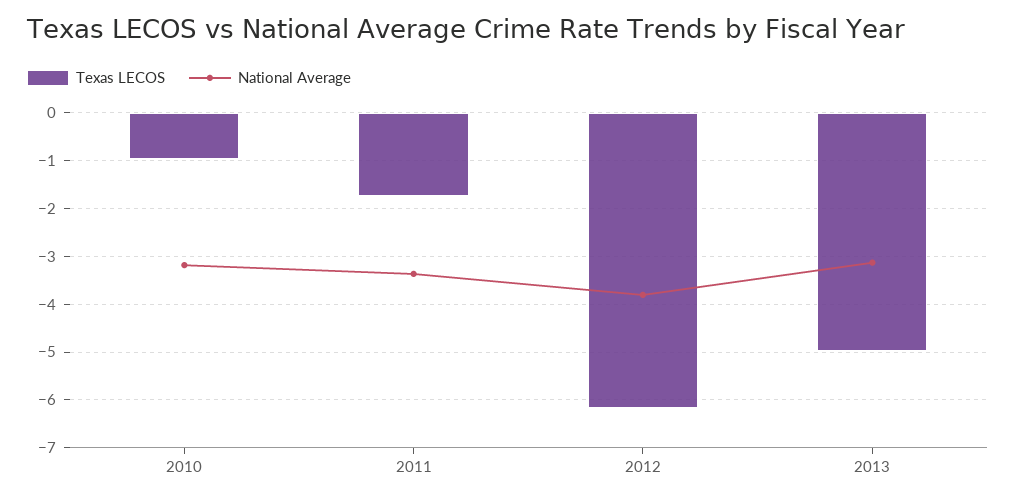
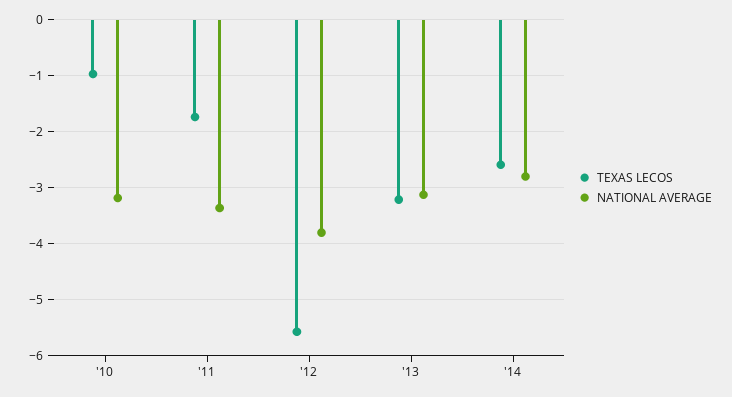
Texas LECOS, 2012: -6.2 -> -5.6
Texas LECOS, 2013: -5 -> -3.2
Texas LECOS, '14: none -> -2.6
National Average, '14: none -> -2.8

